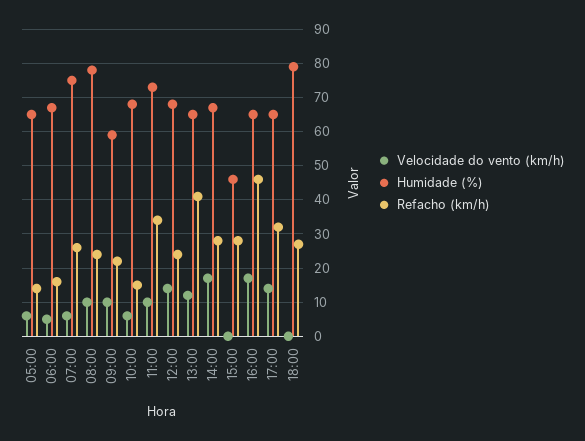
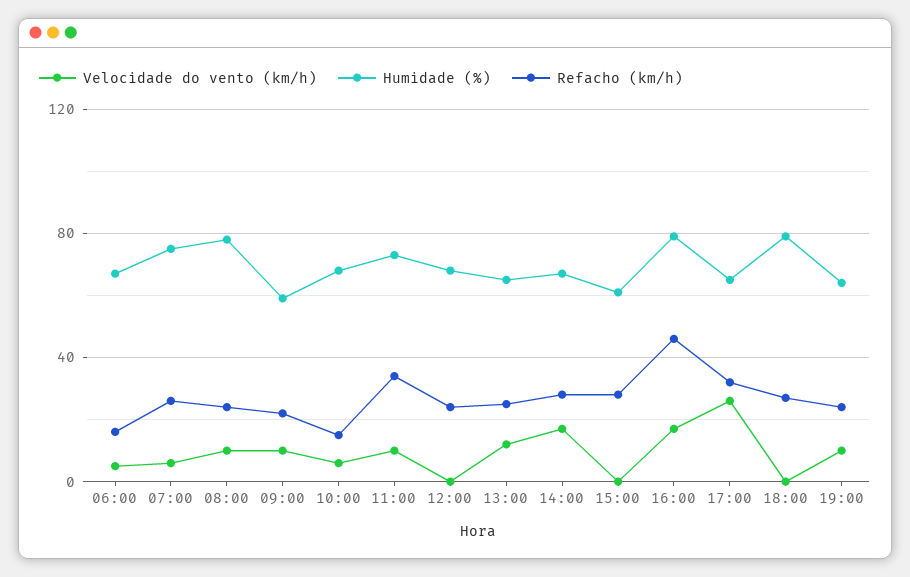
Velocidade do vento (km/h), 05:00: 5 -> none
Humidade (%), 05:00: 65 -> none
Refacho (km/h), 05:00: 15 -> none
Velocidade do vento (km/h), 12:00: 15 -> 0
Refacho (km/h), 13:00: 40 -> 25
Humidade (%), 15:00: 45 -> 60
Humidade (%), 16:00: 65 -> 80
Velocidade do vento (km/h), 17:00: 15 -> 25
Velocidade do vento (km/h), 19:00: none -> 10
Humidade (%), 19:00: none -> 65
Refacho (km/h), 19:00: none -> 25

